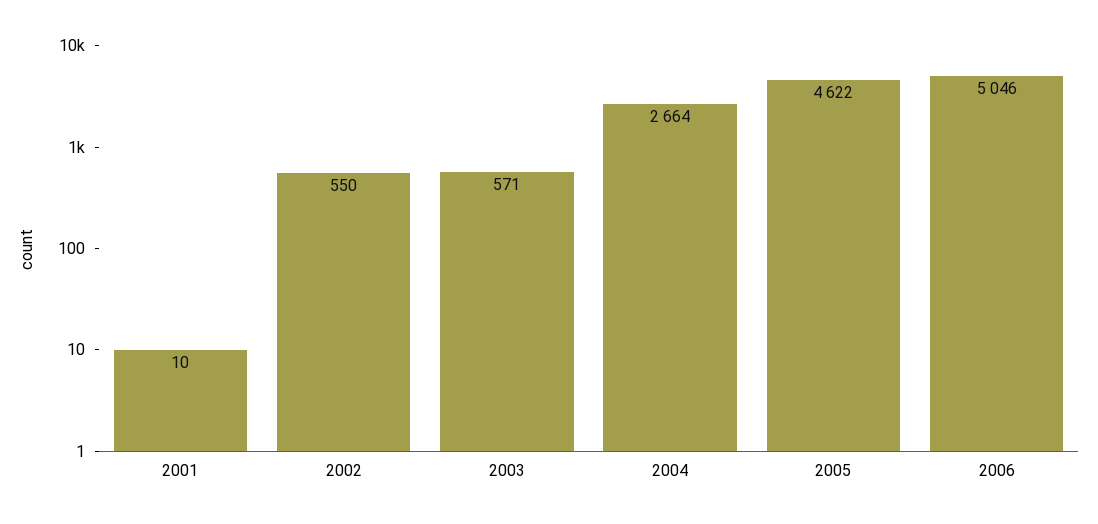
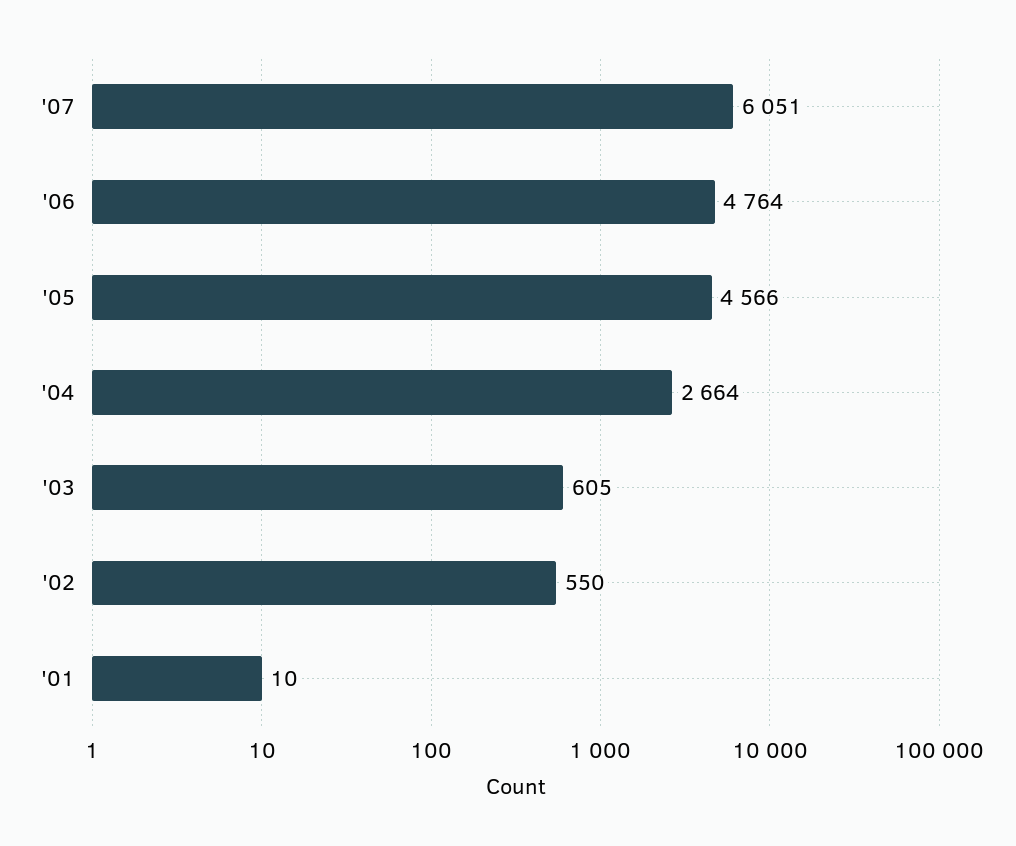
2003: 571 -> 605
2005: 4622 -> 4566
2006: 5046 -> 4764
'07: none -> 6051

